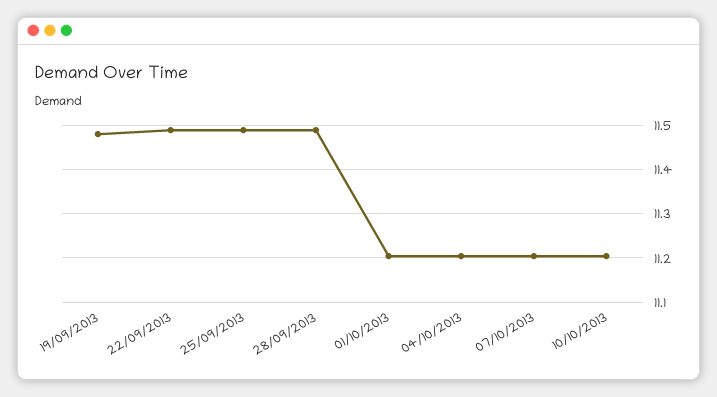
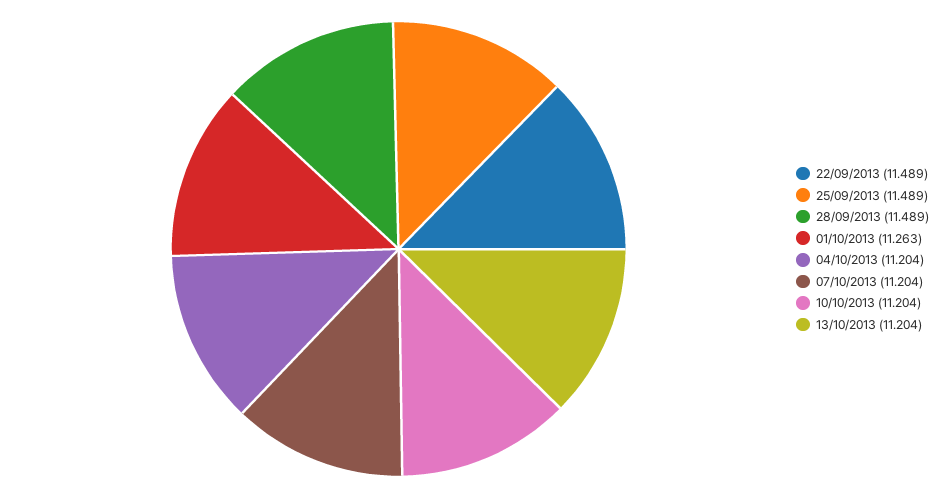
19/09/2013: 11.48 -> none
01/10/2013: 11.2 -> 11.263
13/10/2013: none -> 11.204

